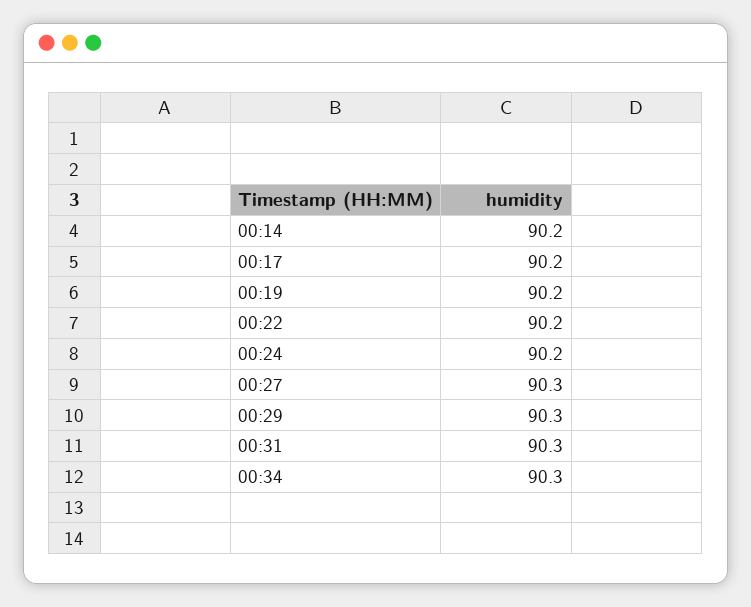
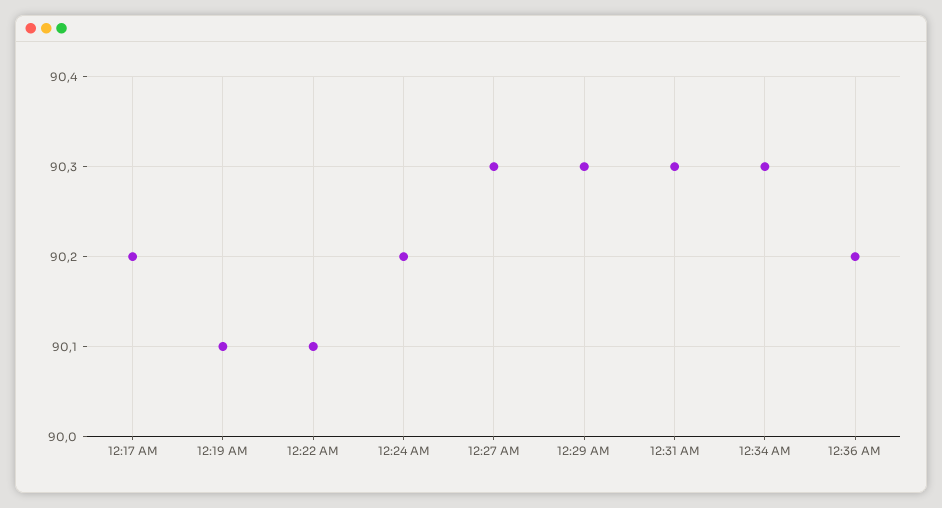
00:14: 90.2 -> none
00:19: 90.2 -> 90.1
00:22: 90.2 -> 90.1
12:36 AM: none -> 90.2

